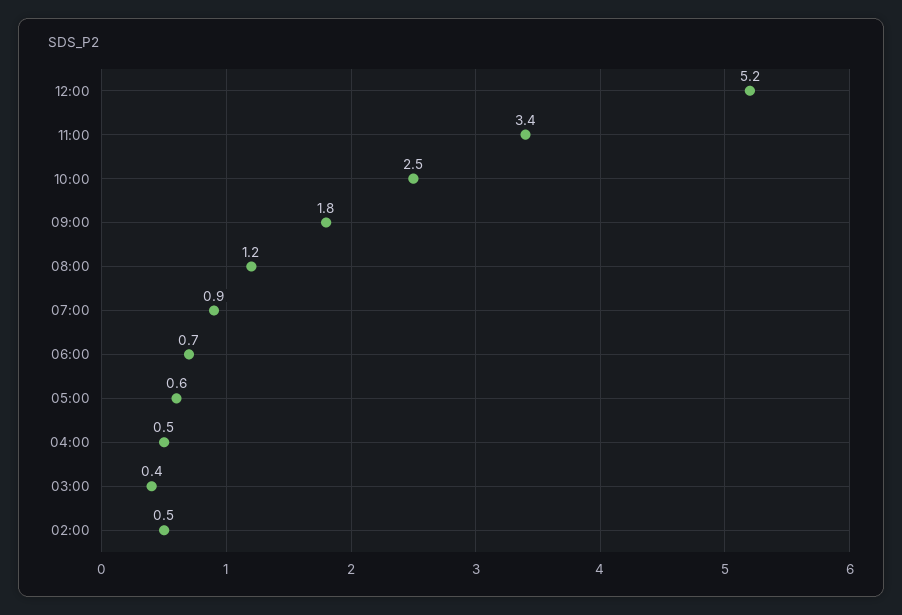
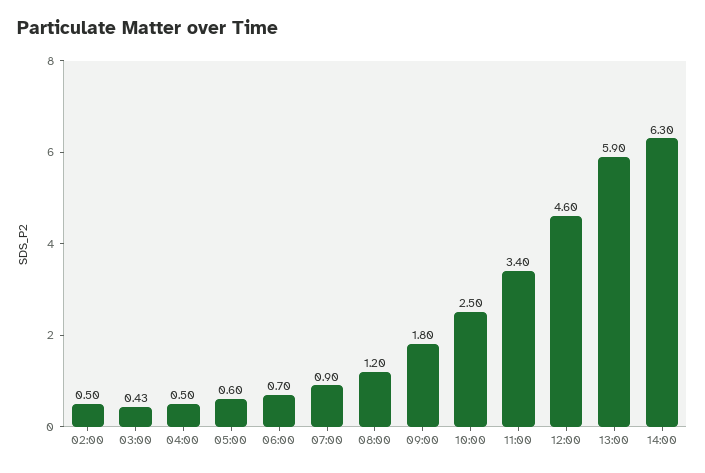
12:00: 5.2 -> 4.6
13:00: none -> 5.9
14:00: none -> 6.3

